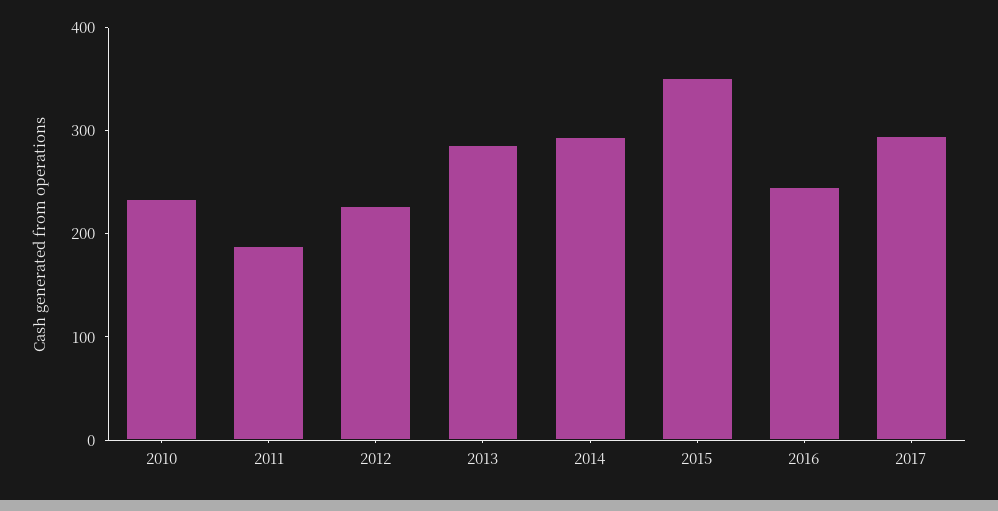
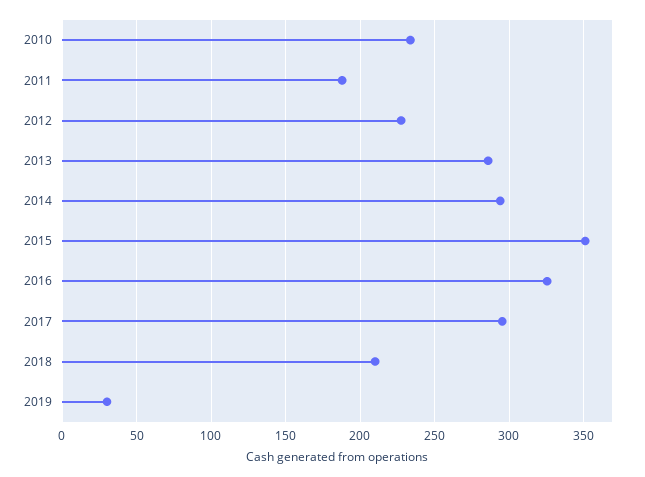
2016: 240 -> 325
2018: none -> 210
2019: none -> 30

